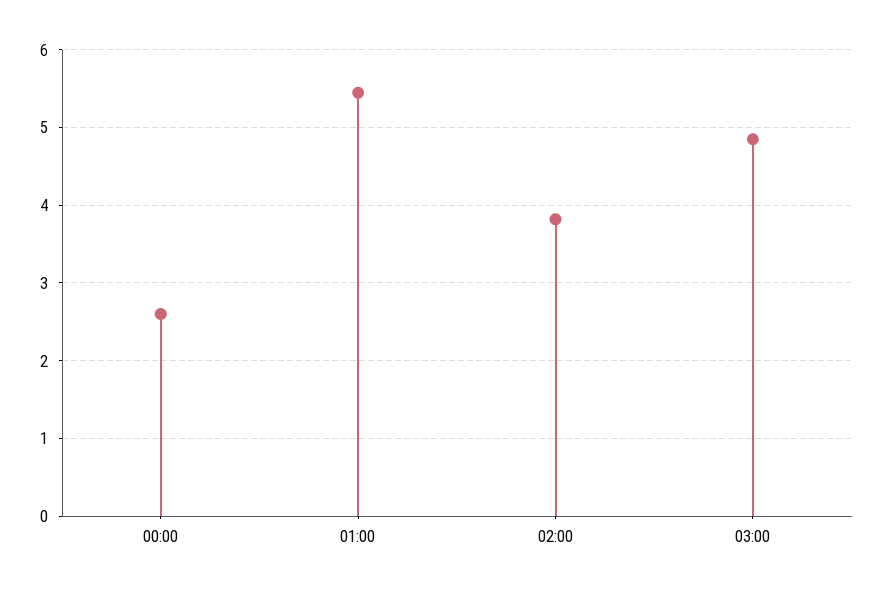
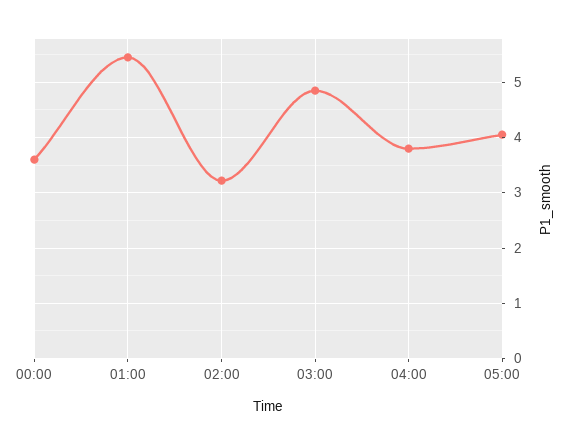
00:00: 2.6 -> 3.6
02:00: 3.8 -> 3.2
04:00: none -> 3.8
05:00: none -> 4

